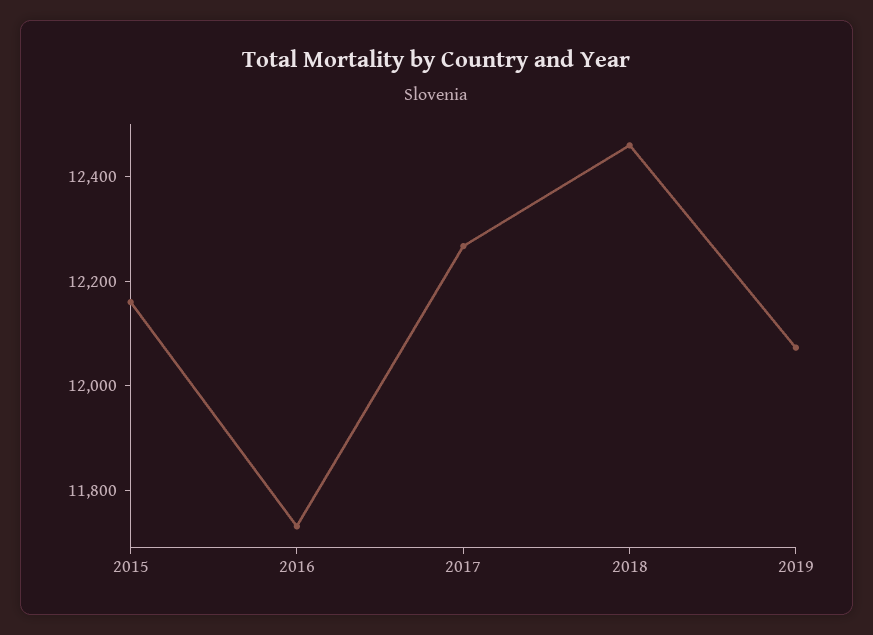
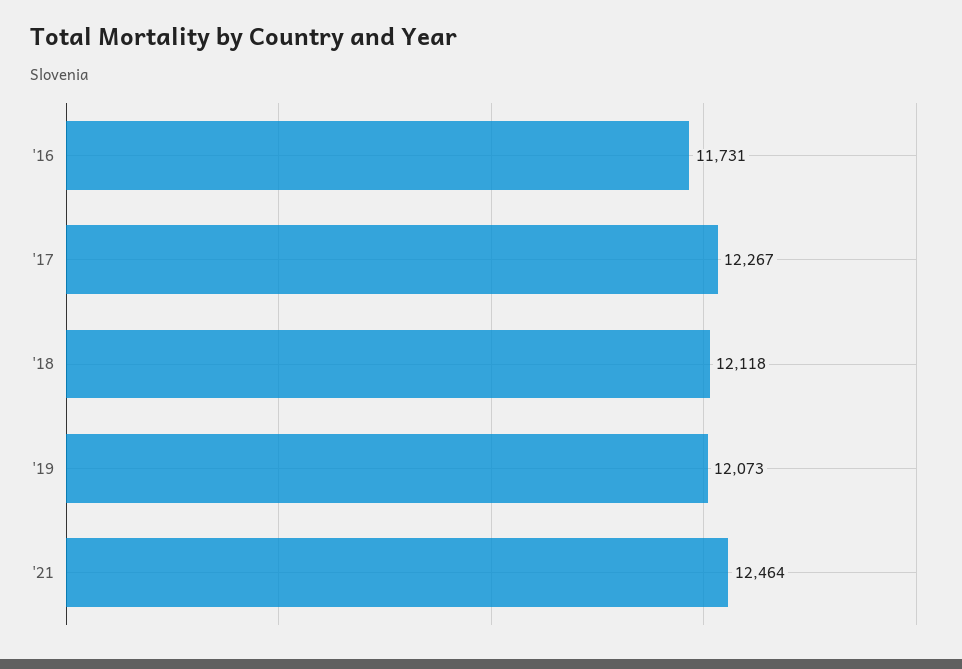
2015: 12150 -> none
2018: 12450 -> 12118
'21: none -> 12464

